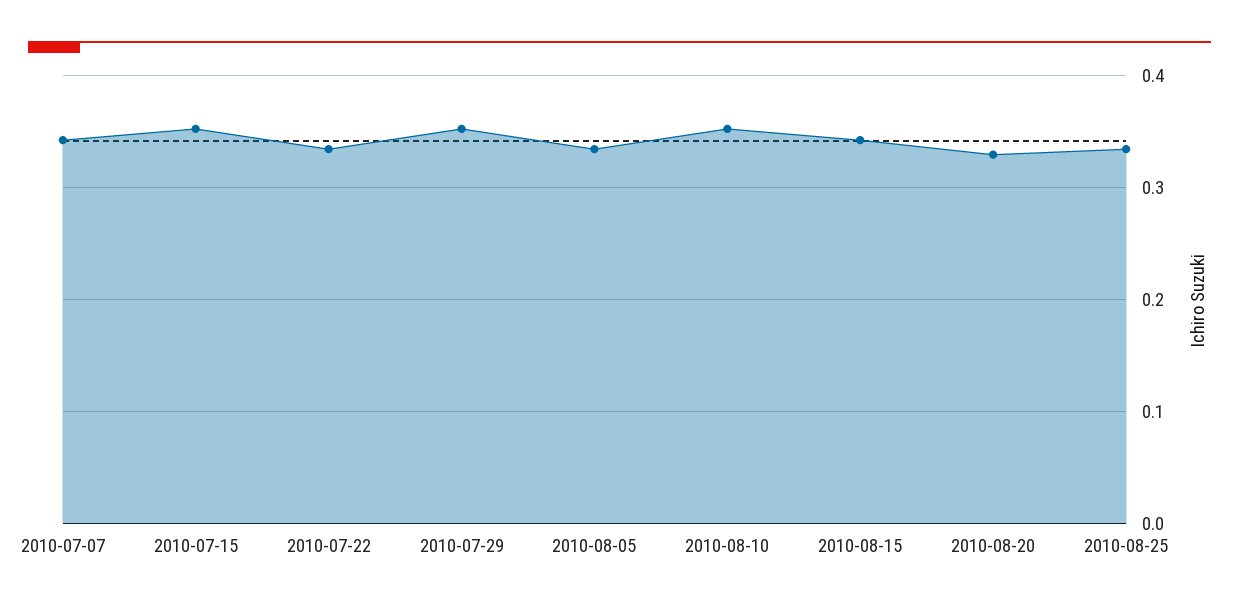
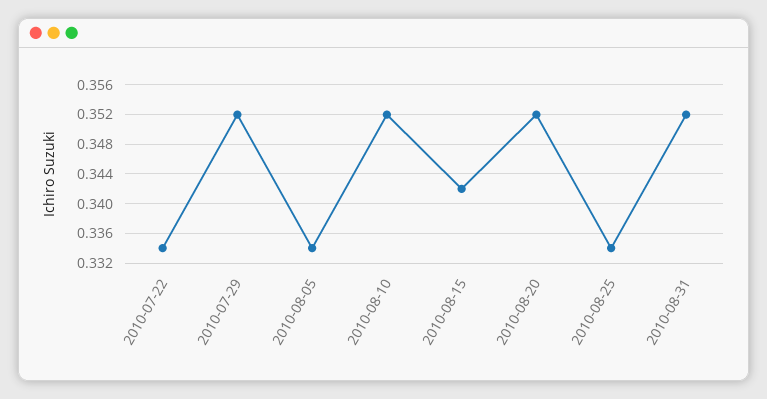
2010-07-07: 0.34 -> none
2010-07-15: 0.35 -> none
2010-08-20: 0.33 -> 0.352
2010-08-31: none -> 0.352

